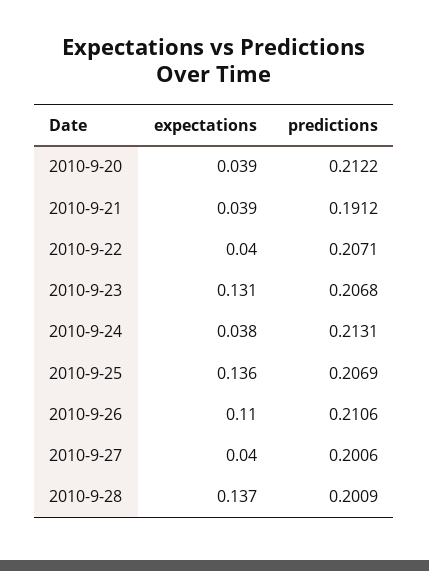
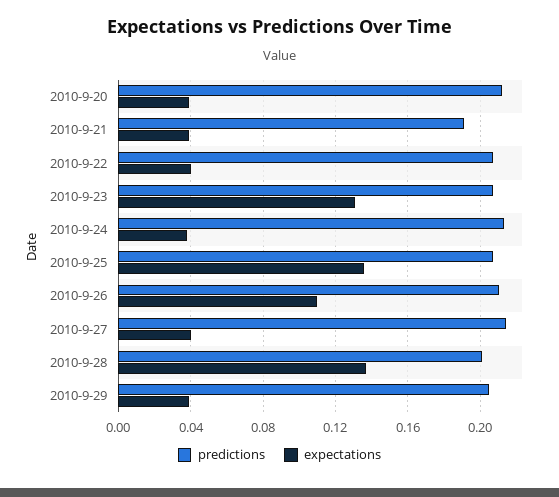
predictions, 2010-9-27: 0.2006 -> 0.215
predictions, 2010-9-29: none -> 0.205
expectations, 2010-9-29: none -> 0.04

